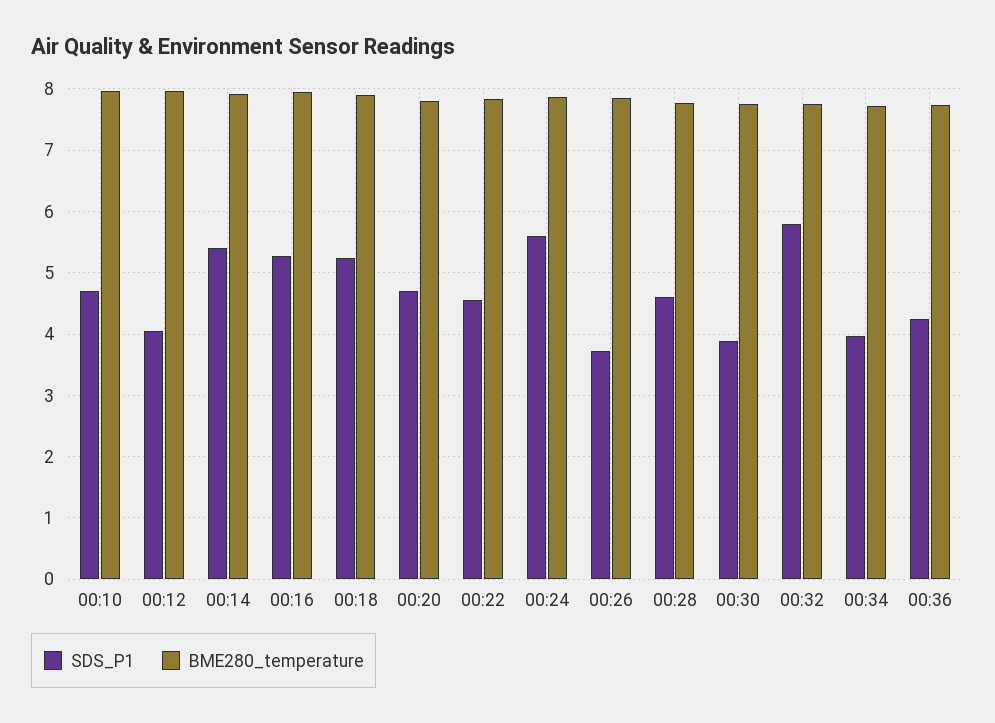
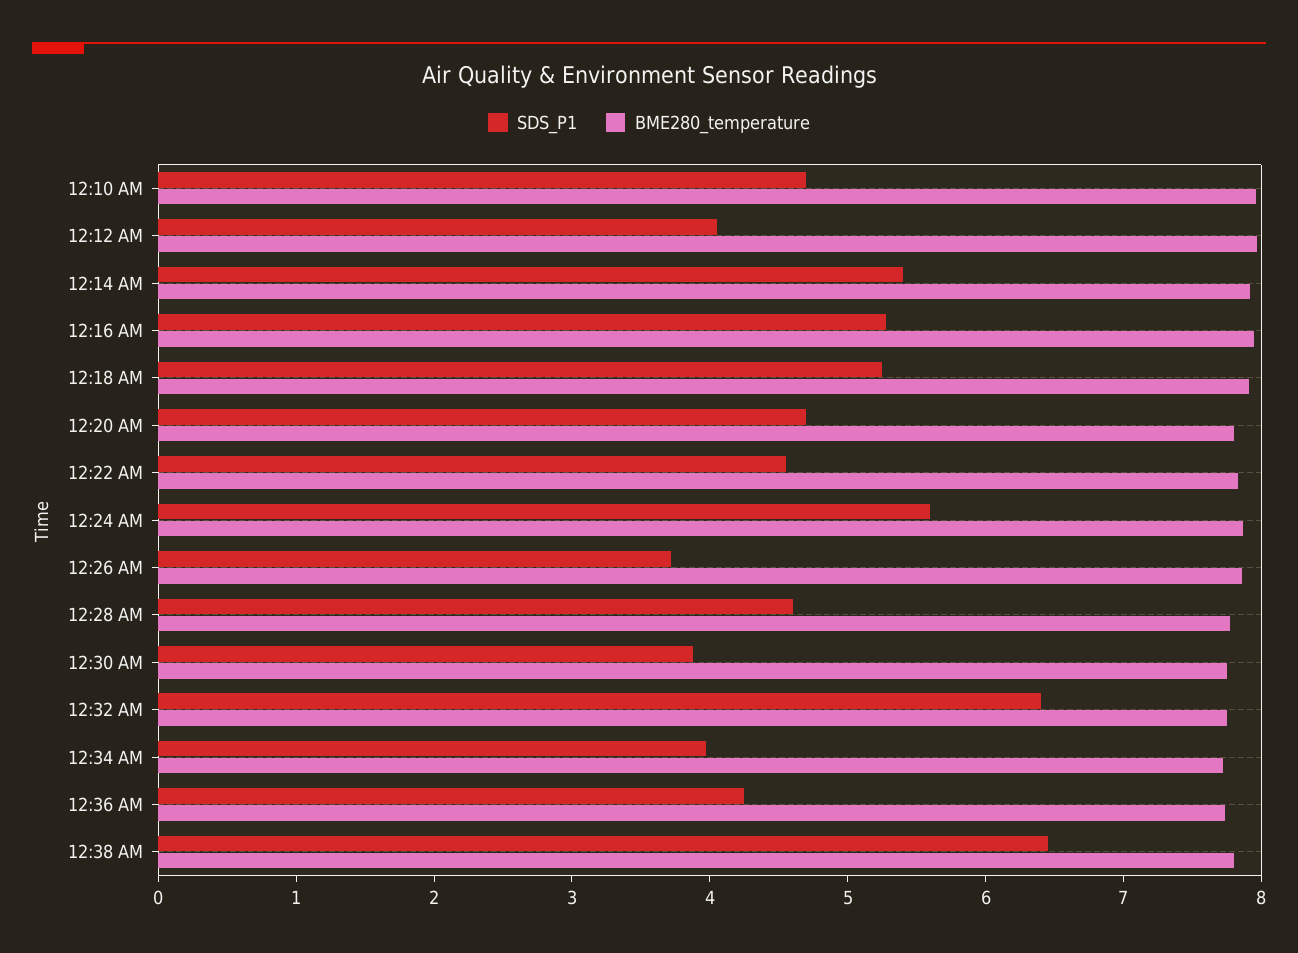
SDS_P1, 00:32: 5.8 -> 6.4
SDS_P1, 12:38 AM: none -> 6.4
BME280_temperature, 12:38 AM: none -> 7.8

